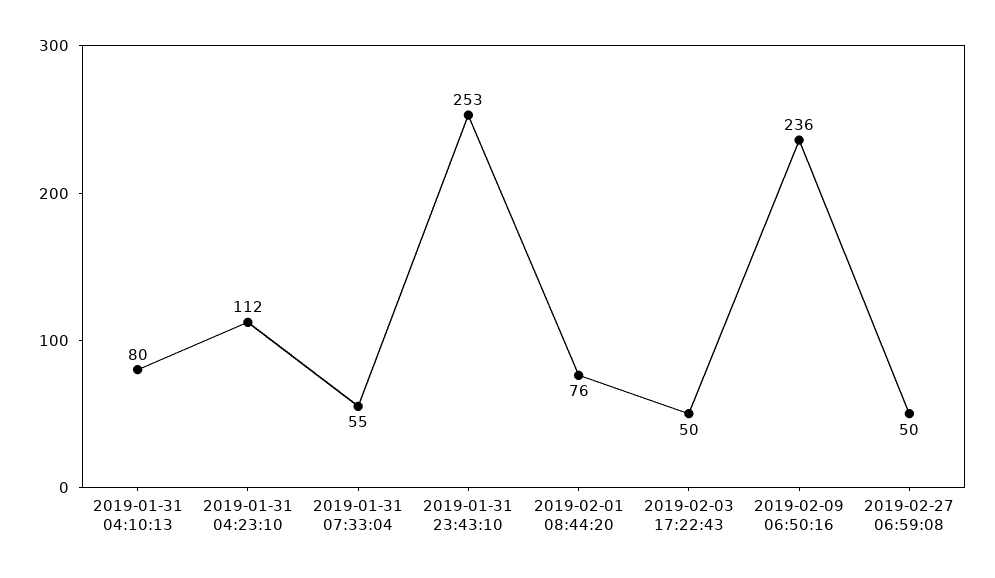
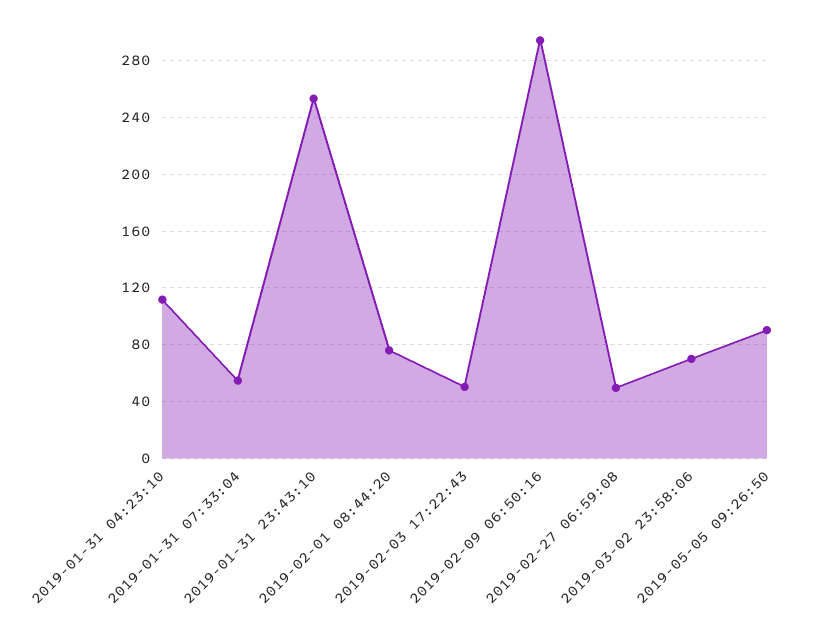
2019-01-31 04:10:13: 80 -> none
2019-02-09 06:50:16: 236 -> 295
2019-03-02 23:58:06: none -> 70
2019-05-05 09:26:50: none -> 90

